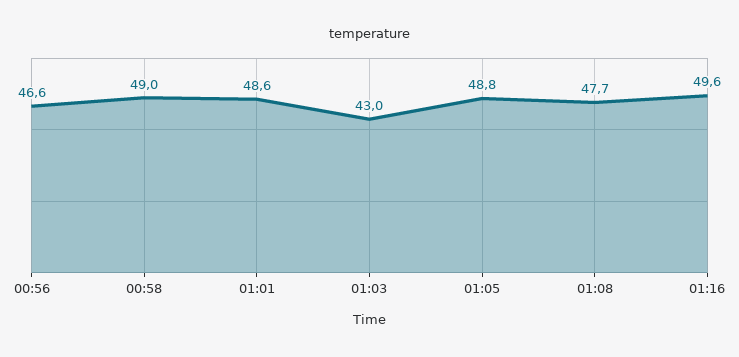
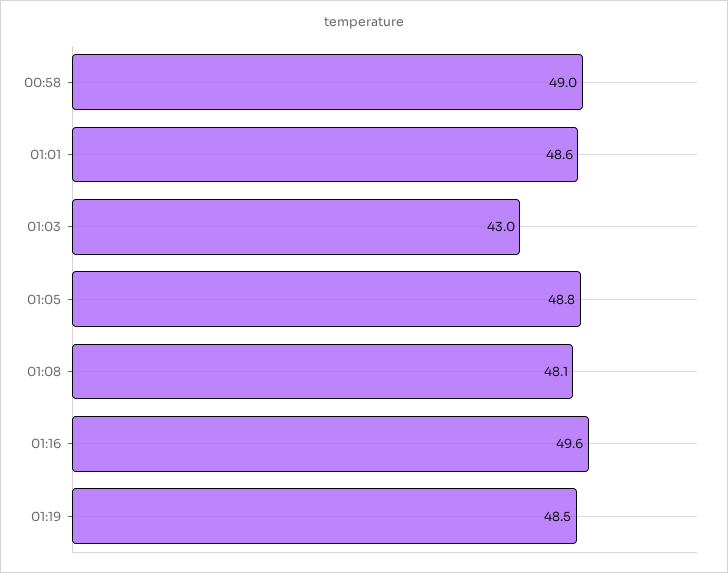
00:56: 46.6 -> none
01:08: 47.7 -> 48.1
01:19: none -> 48.5

